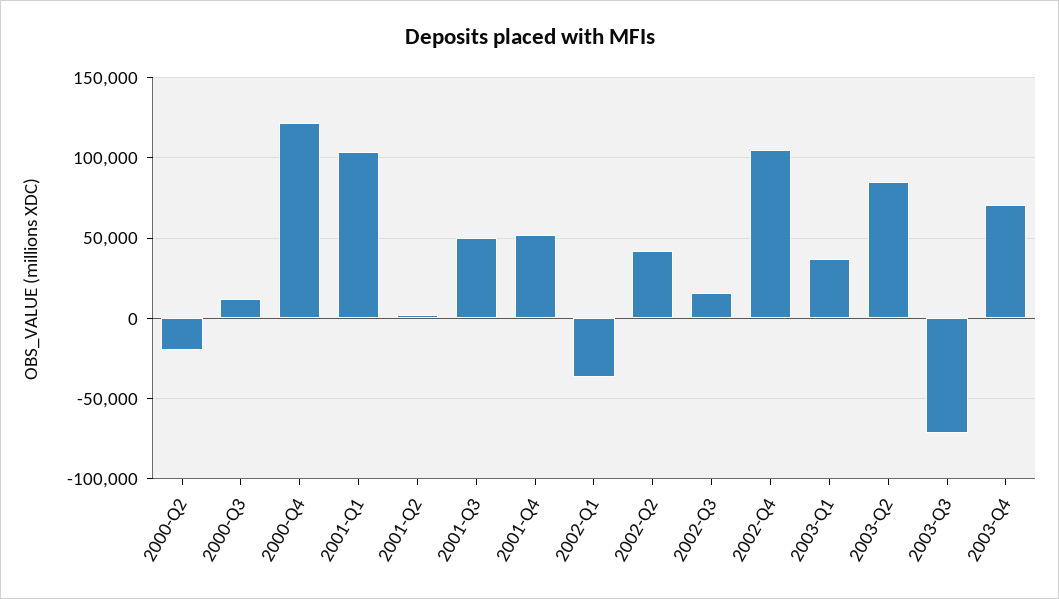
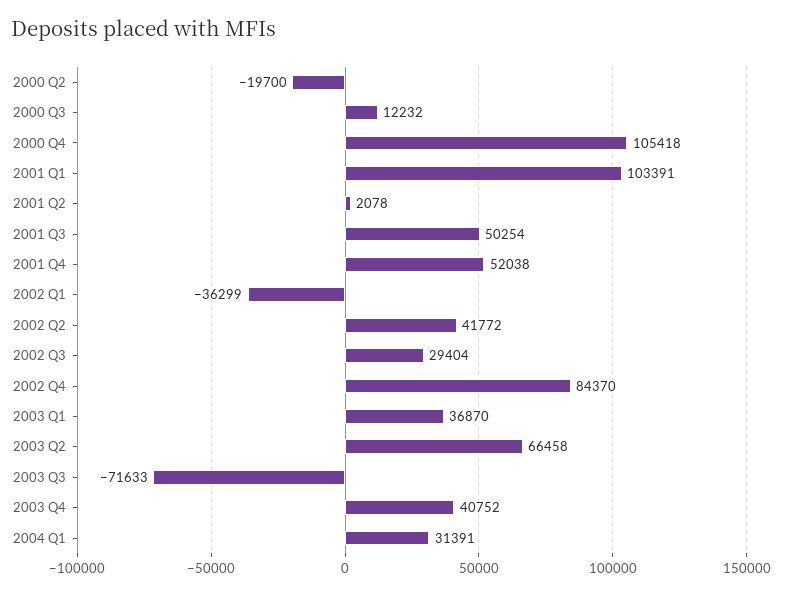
2000-Q4: 120000 -> 105418
2002-Q3: 15000 -> 29404
2002-Q4: 105000 -> 84370
2003-Q2: 85000 -> 66458
2003-Q4: 70000 -> 40752
2004 Q1: none -> 31391

